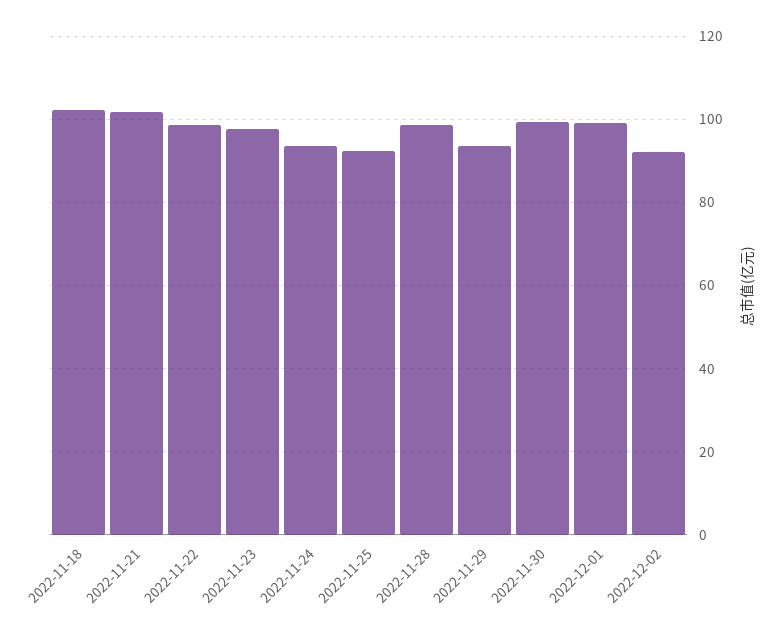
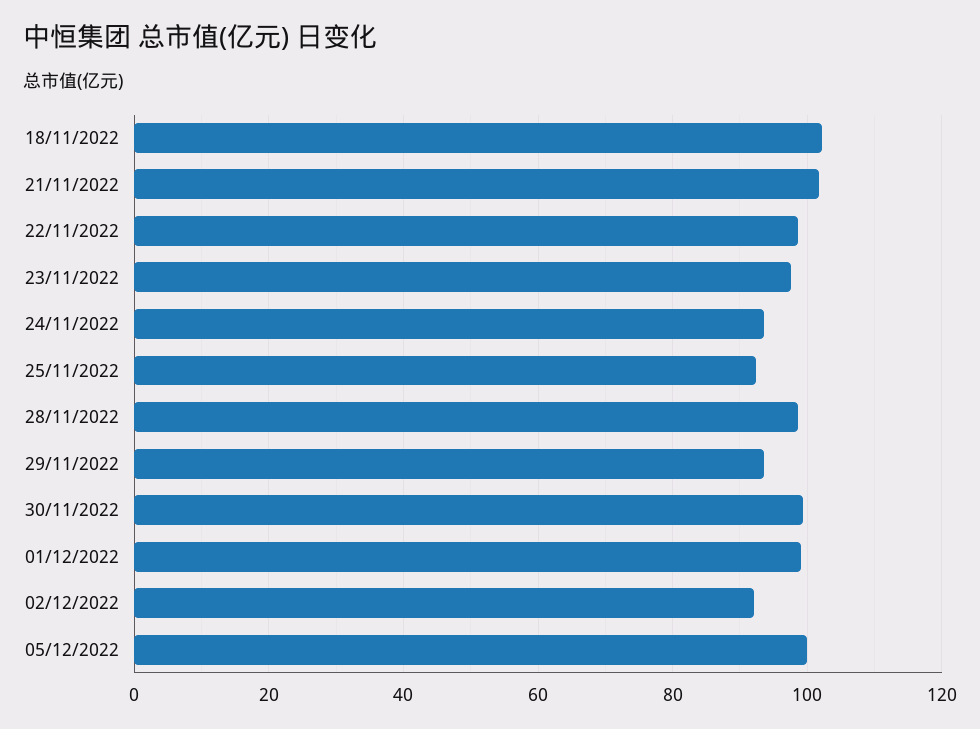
05/12/2022: none -> 100

